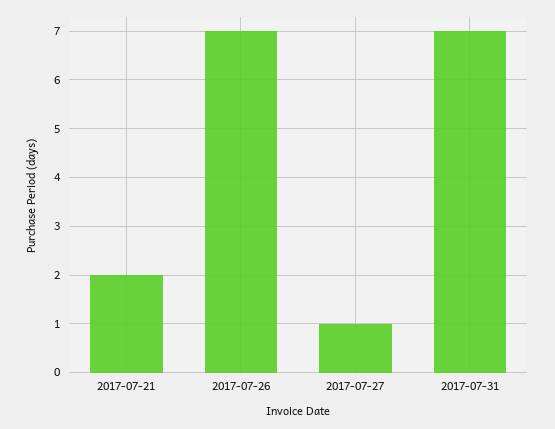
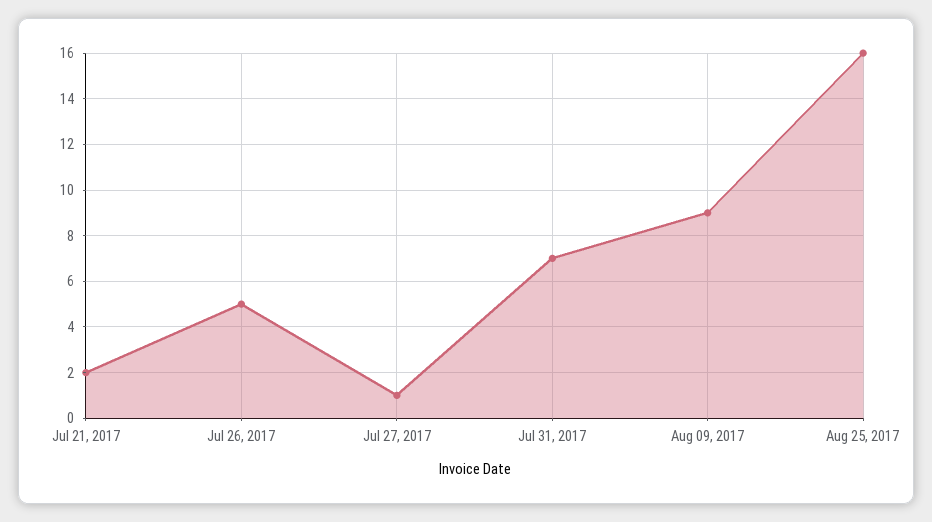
2017-07-26: 7 -> 5
Aug 09, 2017: none -> 9
Aug 25, 2017: none -> 16

